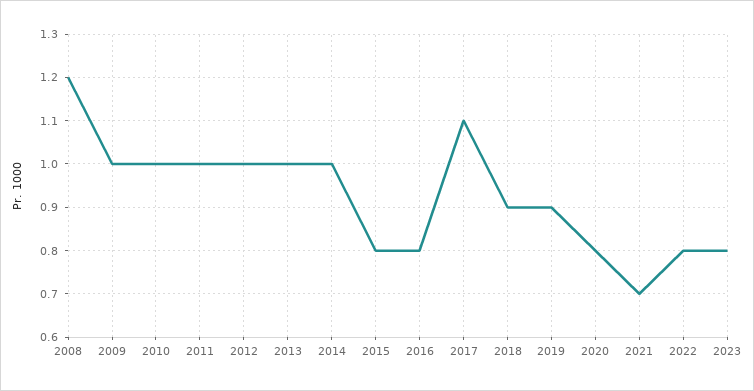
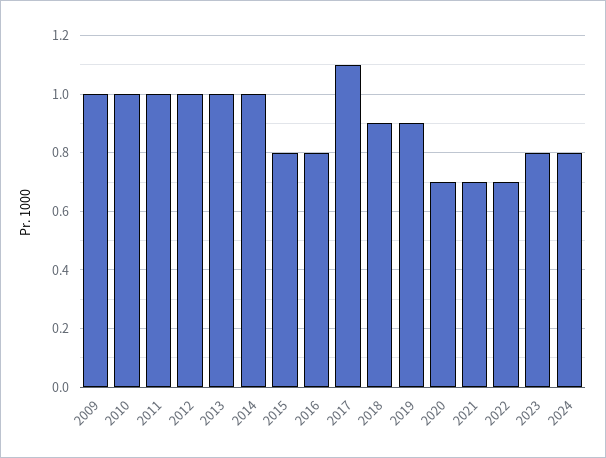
2008: 1.2 -> none
2020: 0.8 -> 0.7
2022: 0.8 -> 0.7
2024: none -> 0.8

